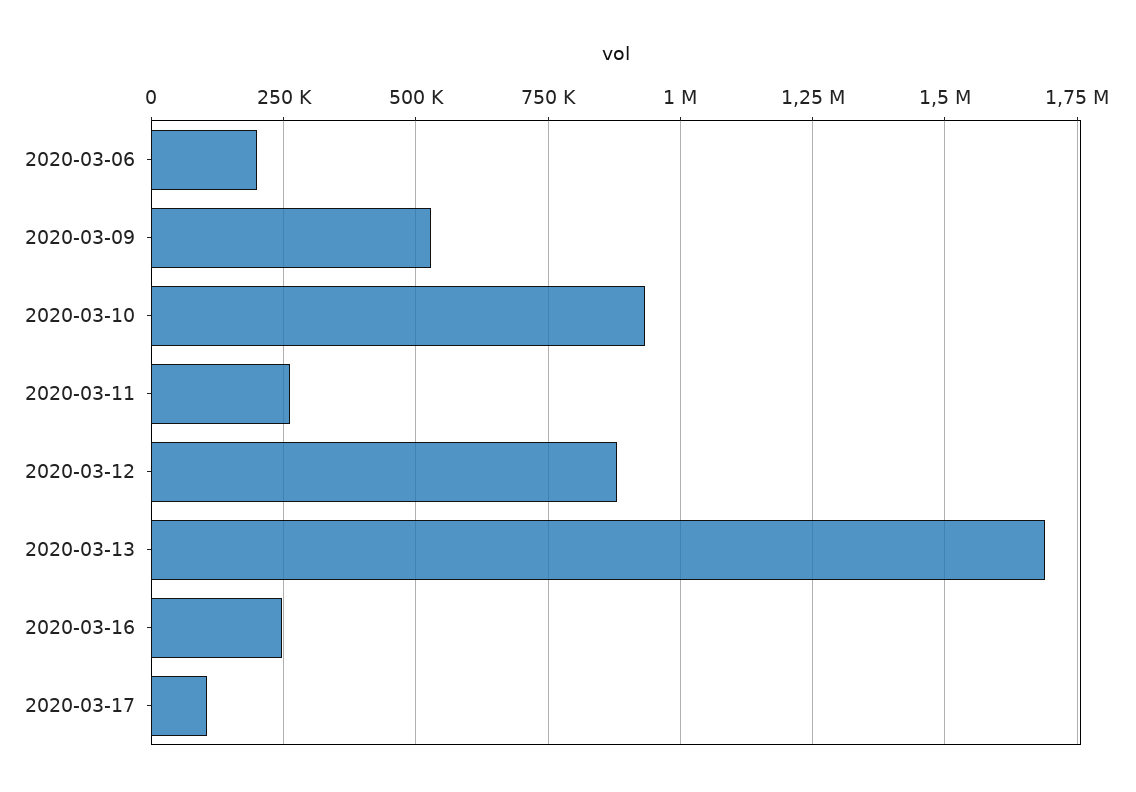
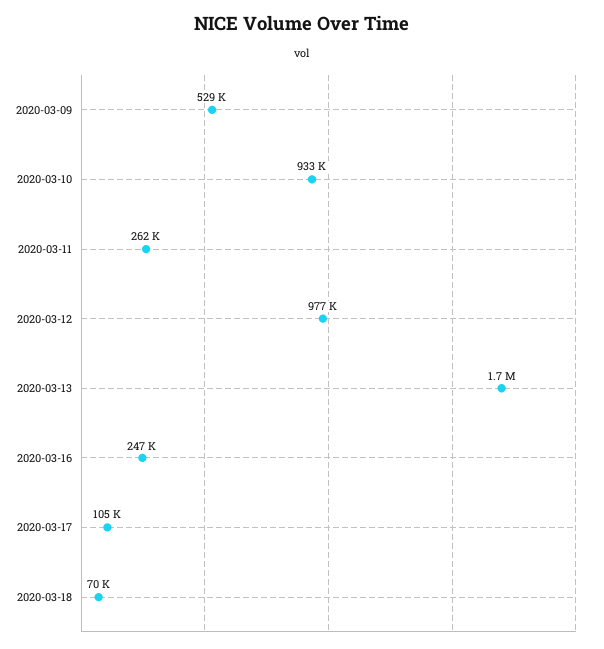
2020-03-06: 200000 -> none
2020-03-12: 875000 -> 977000
2020-03-18: none -> 70000

